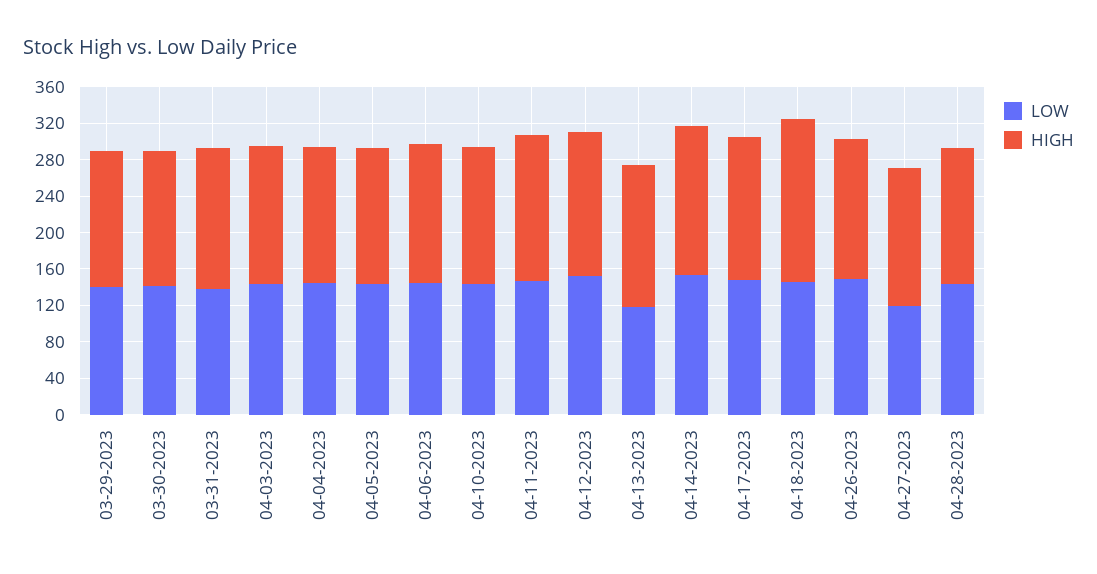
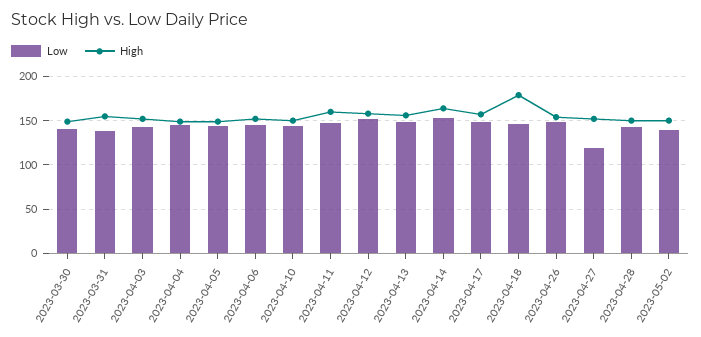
LOW, 03-29-2023: 140 -> none
HIGH, 03-29-2023: 150 -> none
LOW, 04-13-2023: 120 -> 150
LOW, 2023-05-02: none -> 140
HIGH, 2023-05-02: none -> 150

